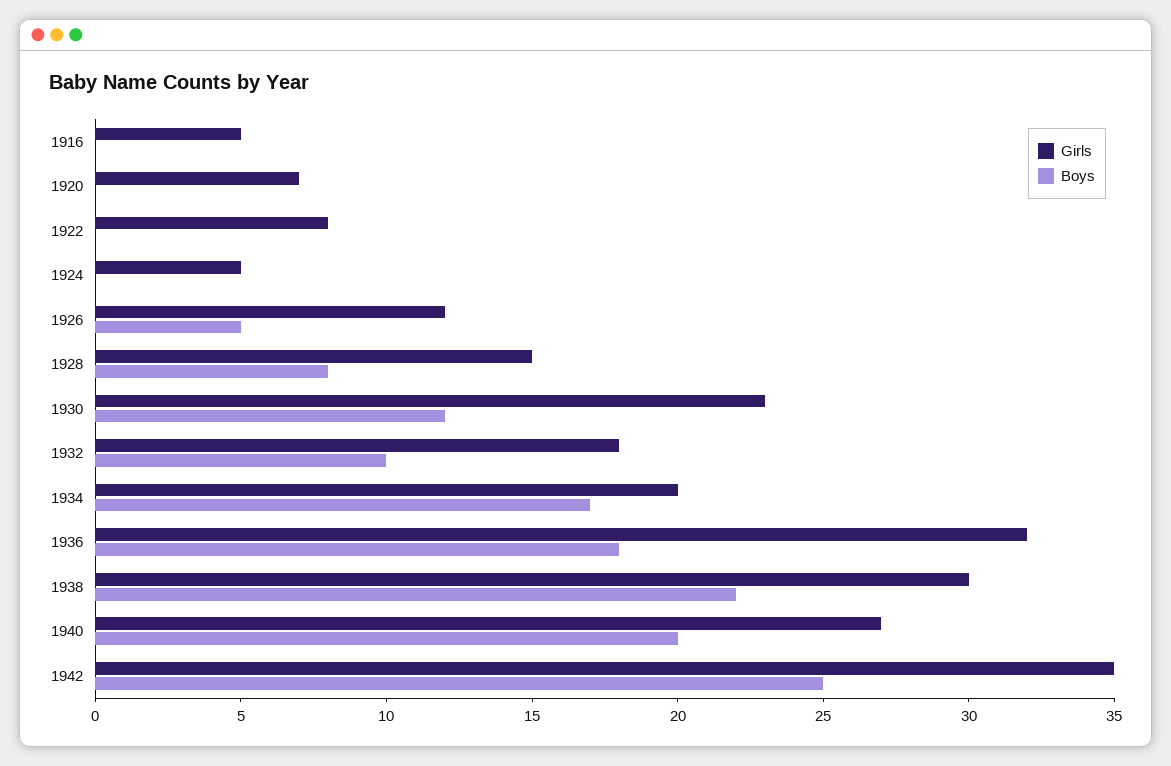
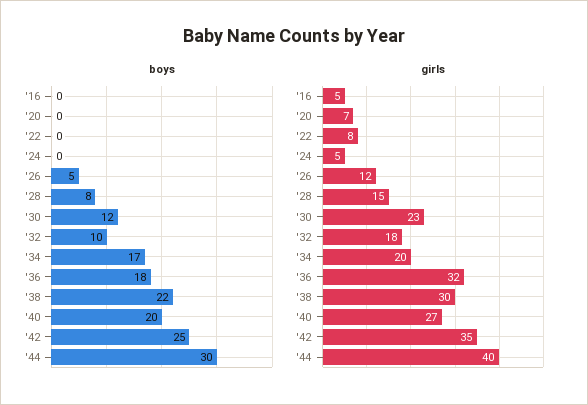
Boys, '44: none -> 30
Girls, '44: none -> 40

